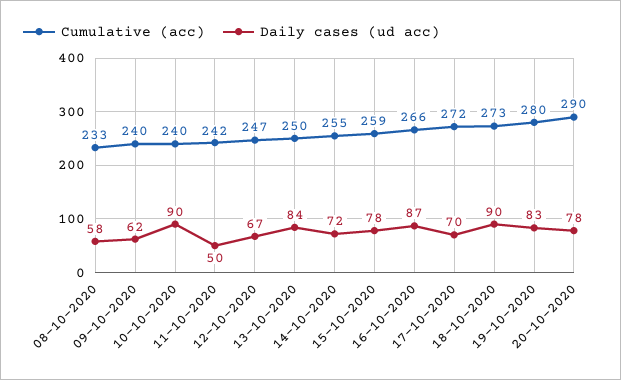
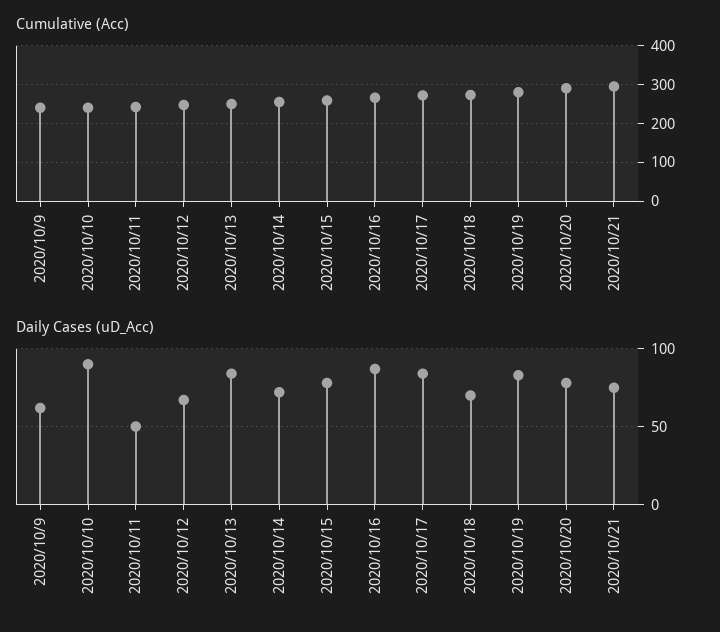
Cumulative (acc), 08-10-2020: 233 -> none
Daily cases (ud acc), 08-10-2020: 58 -> none
Daily cases (ud acc), 17-10-2020: 70 -> 85
Daily cases (ud acc), 18-10-2020: 90 -> 70
Cumulative (acc), 2020/10/21: none -> 300
Daily cases (ud acc), 2020/10/21: none -> 75

